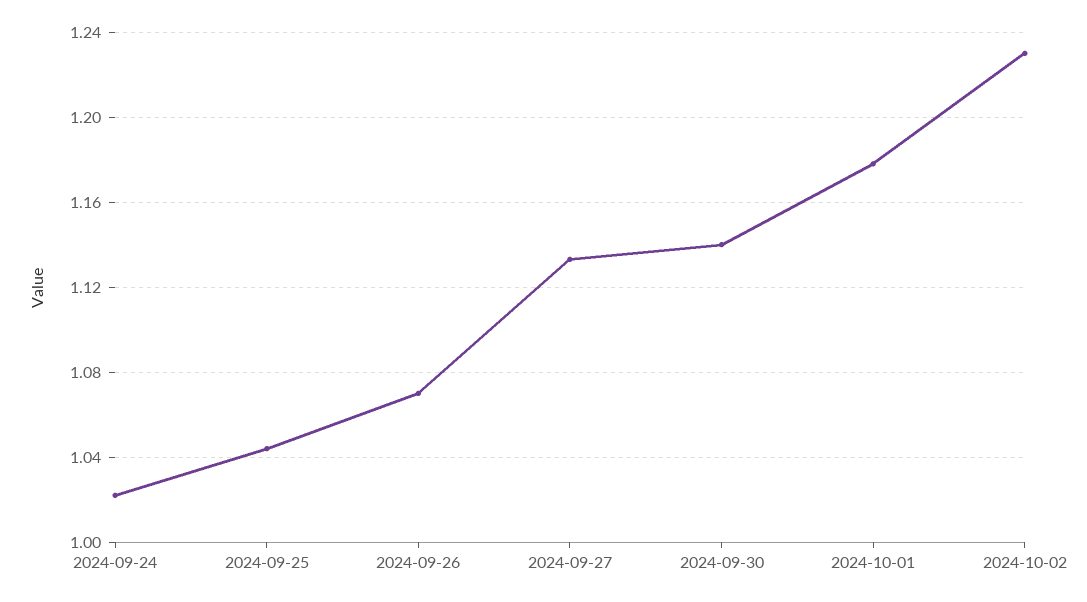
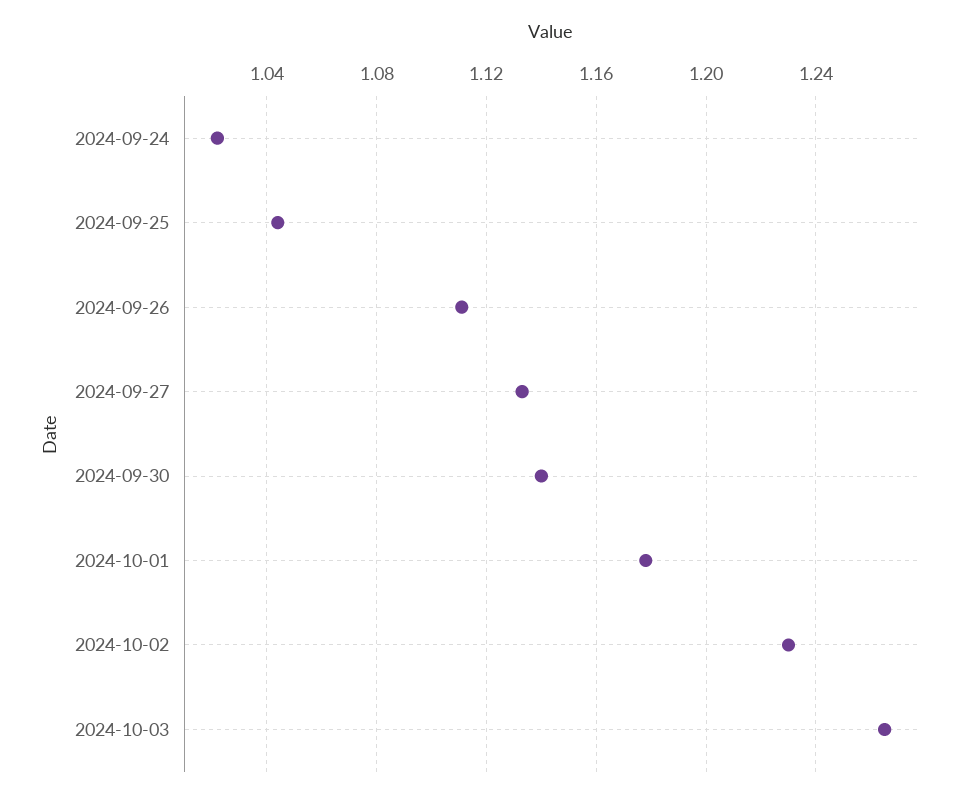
2024-09-26: 1.07 -> 1.11
2024-10-03: none -> 1.265

